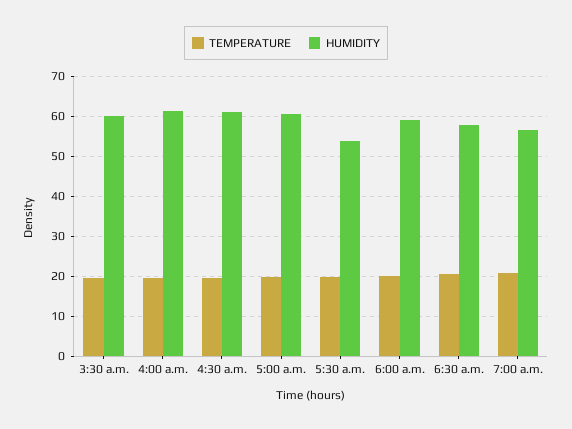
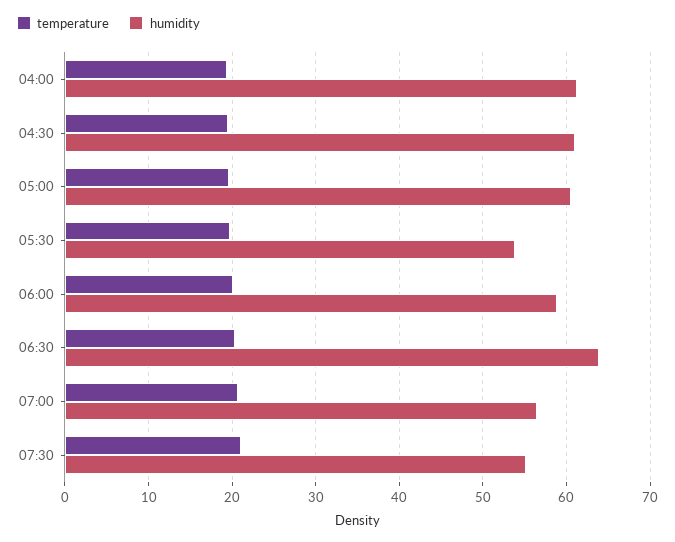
TEMPERATURE, 3:30 a.m.: 20 -> none
HUMIDITY, 3:30 a.m.: 60 -> none
HUMIDITY, 6:30 a.m.: 58 -> 64
TEMPERATURE, 07:30: none -> 21
HUMIDITY, 07:30: none -> 55

